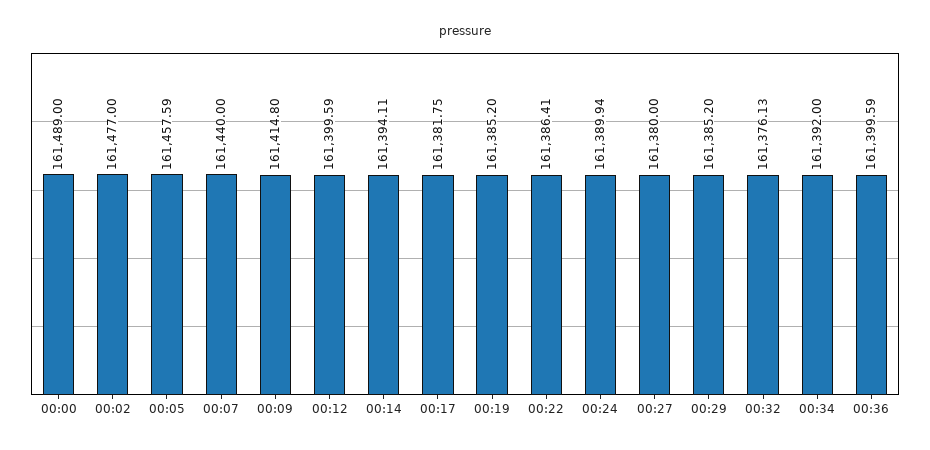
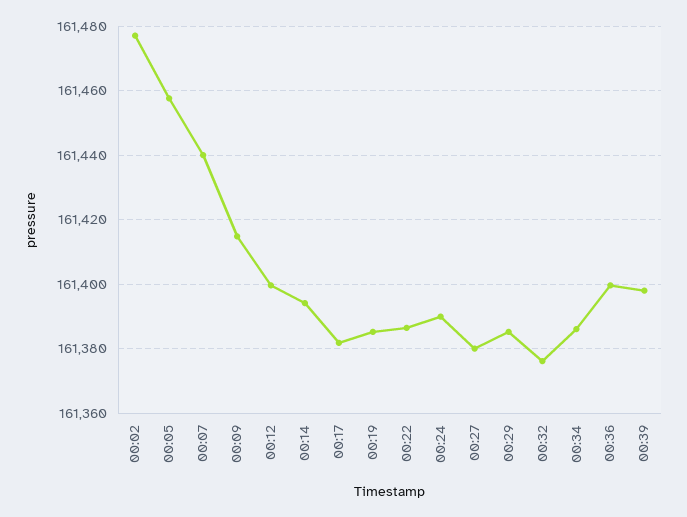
00:00: 161489 -> none
00:34: 161392 -> 161386
00:39: none -> 161398

